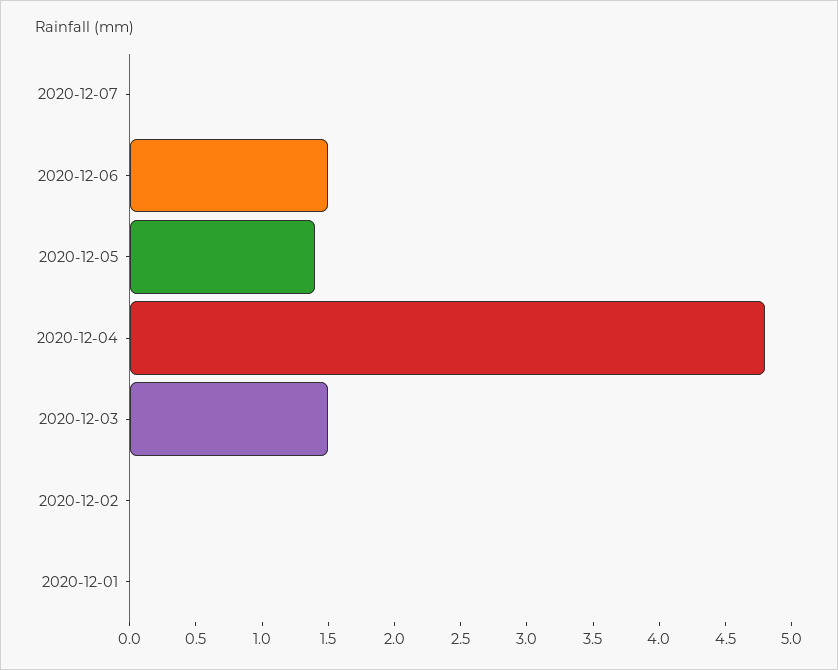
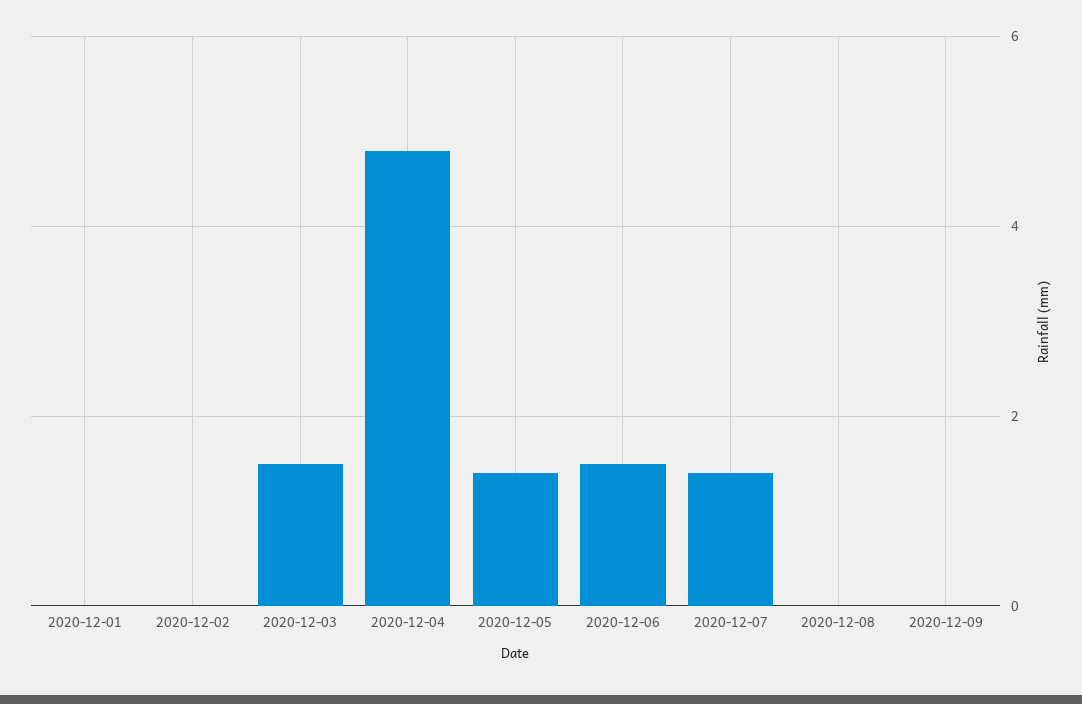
2020-12-07: 0 -> 1.5
2020-12-08: none -> 0
2020-12-09: none -> 0

